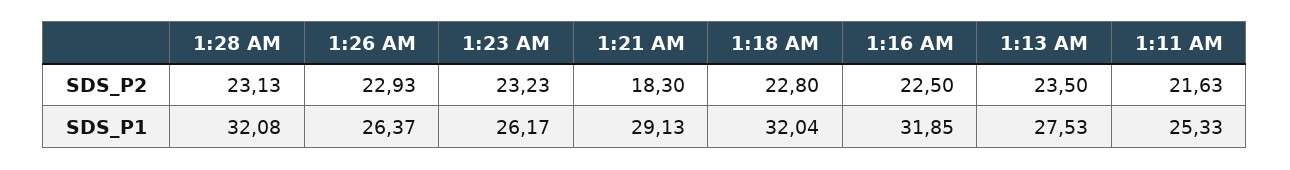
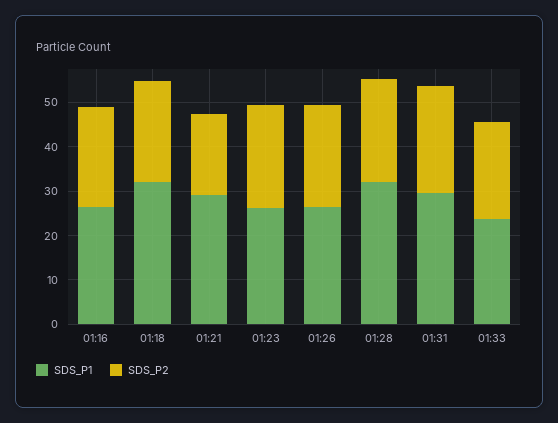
SDS_P2, 1:13 AM: 23.5 -> none
SDS_P2, 1:11 AM: 21.63 -> none
SDS_P1, 1:16 AM: 31.85 -> 26
SDS_P1, 1:13 AM: 27.53 -> none
SDS_P1, 1:11 AM: 25.33 -> none
SDS_P1, 01:31: none -> 30
SDS_P2, 01:31: none -> 24
SDS_P1, 01:33: none -> 24
SDS_P2, 01:33: none -> 22

